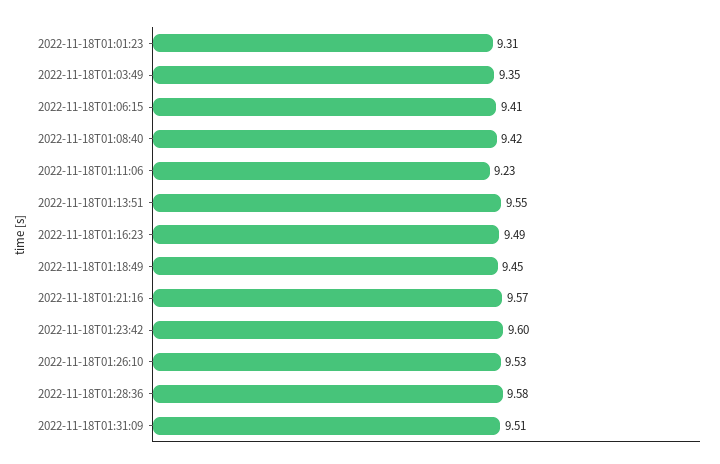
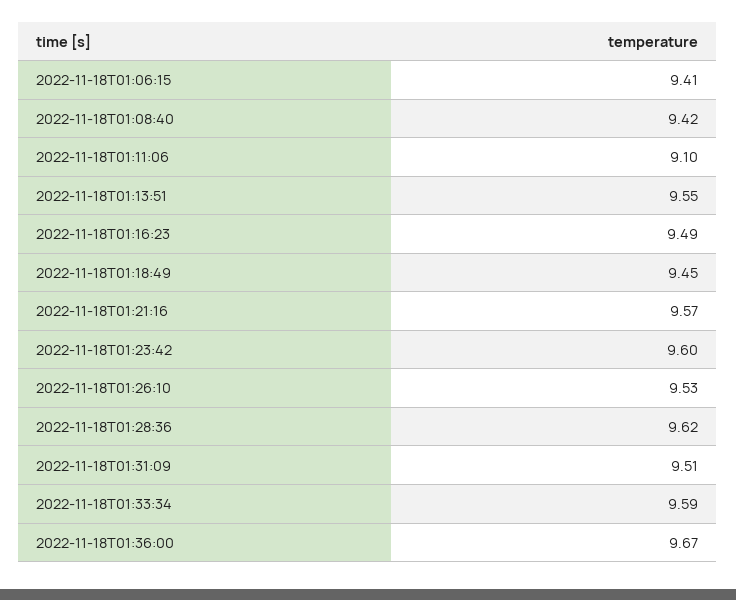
2022-11-18T01:01:23: 9.31 -> none
2022-11-18T01:03:49: 9.35 -> none
2022-11-18T01:11:06: 9.23 -> 9.1
2022-11-18T01:28:36: 9.58 -> 9.62
2022-11-18T01:33:34: none -> 9.59
2022-11-18T01:36:00: none -> 9.67

